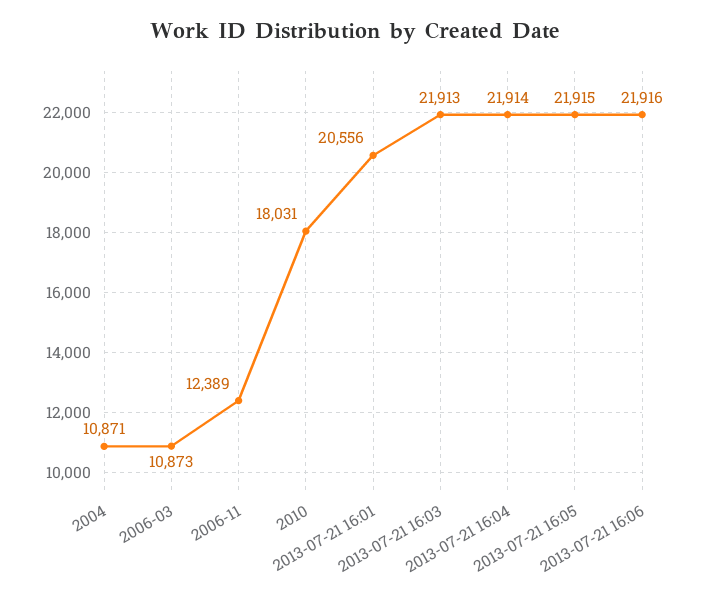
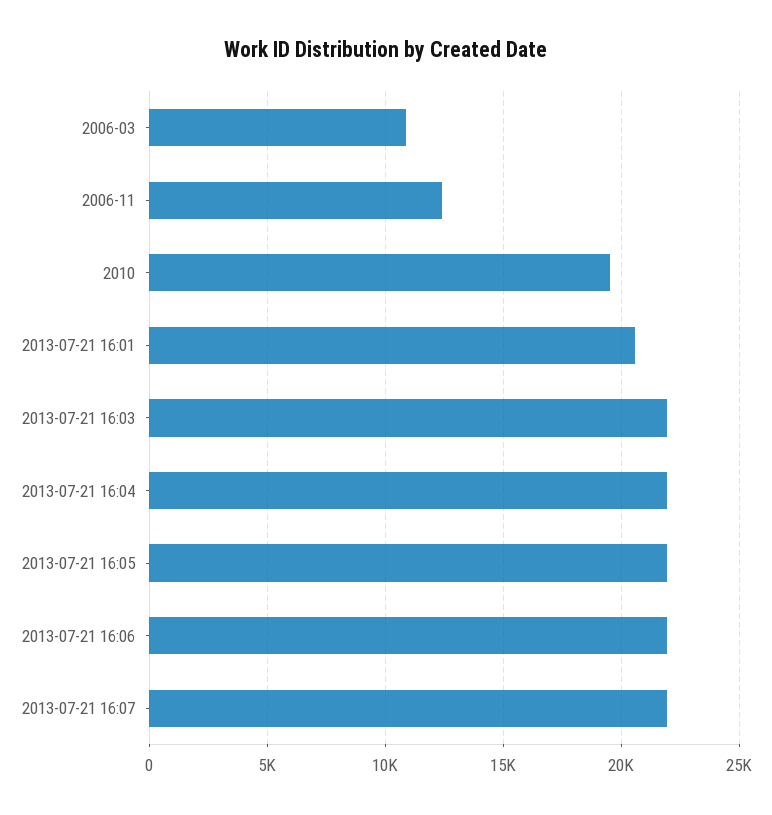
2004: 10871 -> none
2010: 18031 -> 19500
2013-07-21 16:07: none -> 22000

